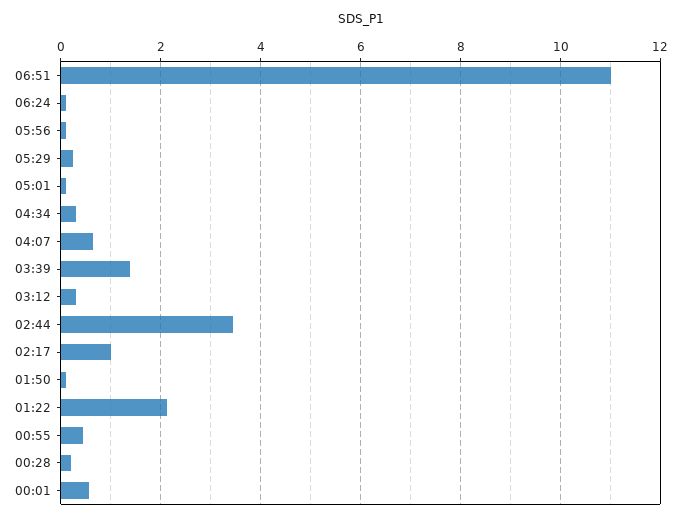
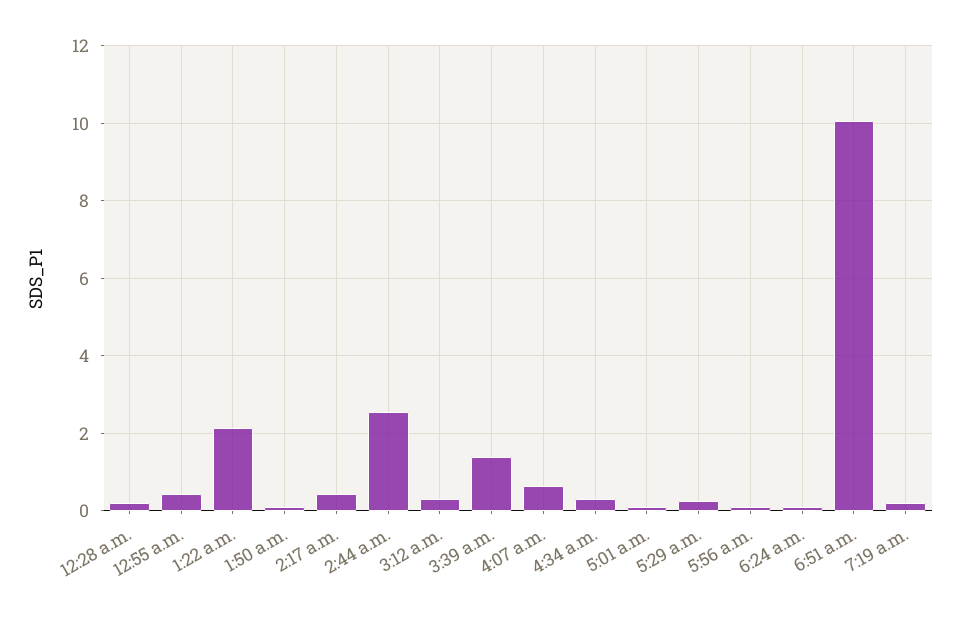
06:51: 11 -> 10
02:44: 3.4 -> 2.6
02:17: 1 -> 0.4
00:01: 0.6 -> none
7:19 a.m.: none -> 0.2

